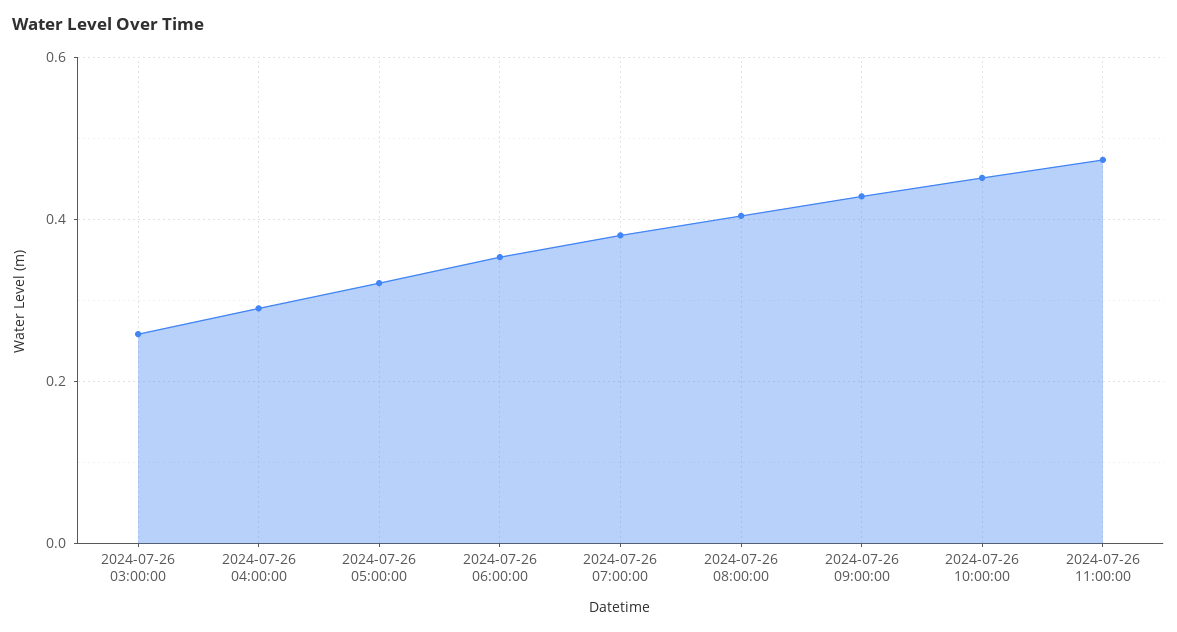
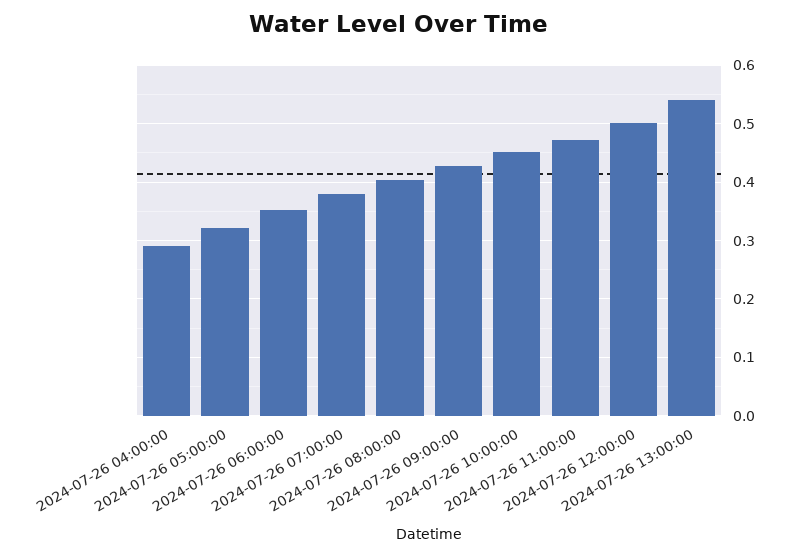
2024-07-26 03:00:00: 0.26 -> none
2024-07-26 12:00:00: none -> 0.5
2024-07-26 13:00:00: none -> 0.54

